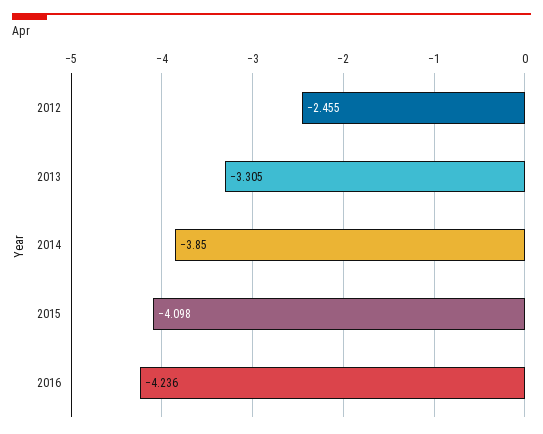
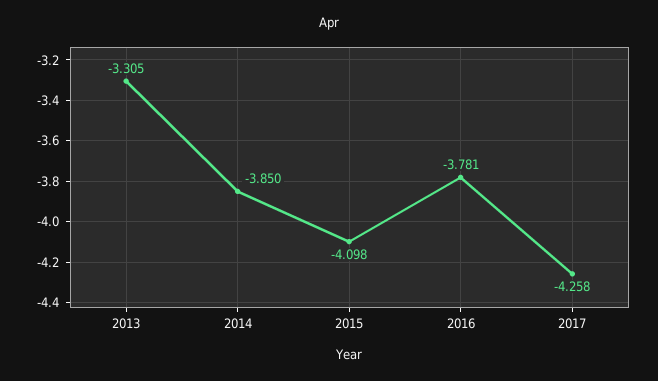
2012: -2.455 -> none
2016: -4.236 -> -3.781
2017: none -> -4.258

